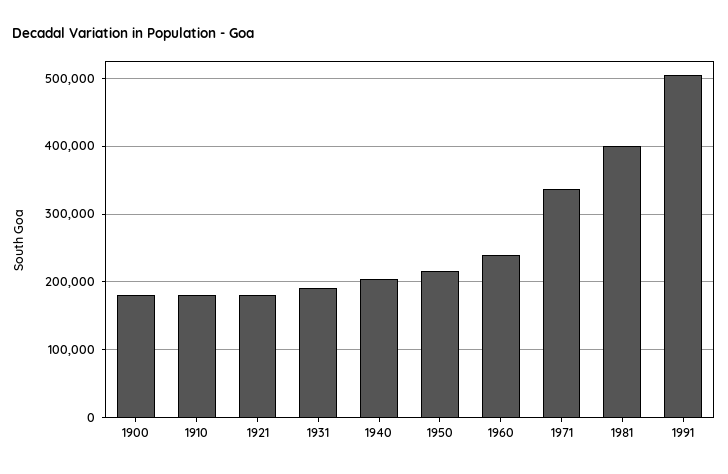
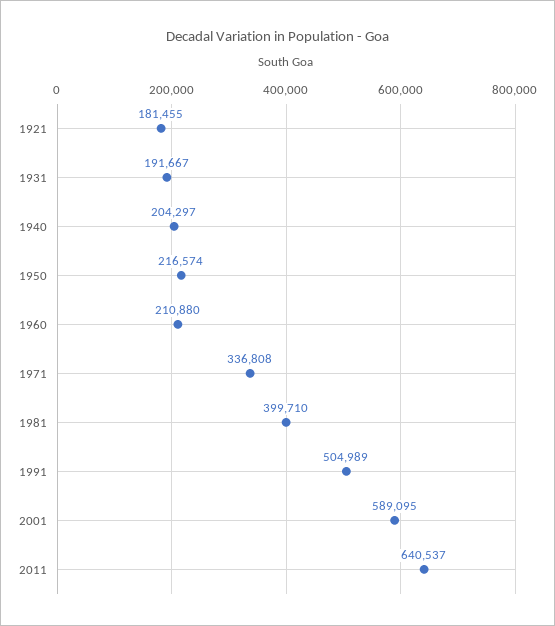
1900: 180000 -> none
1910: 180000 -> none
1960: 240000 -> 210880
2001: none -> 589095
2011: none -> 640537

